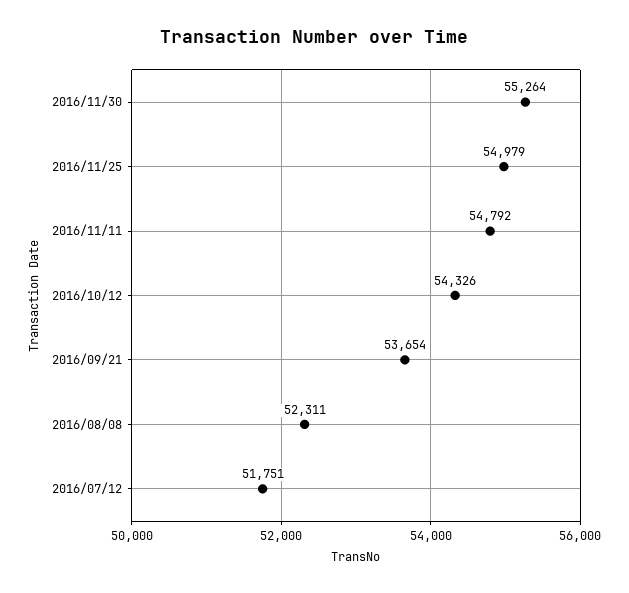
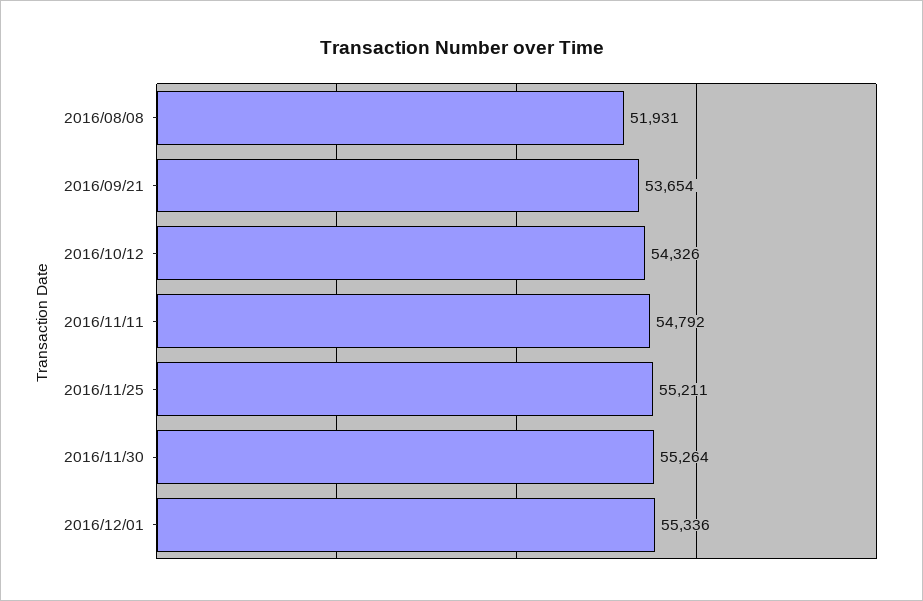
2016/11/25: 54979 -> 55211
2016/08/08: 52311 -> 51931
2016/07/12: 51751 -> none
2016/12/01: none -> 55336

